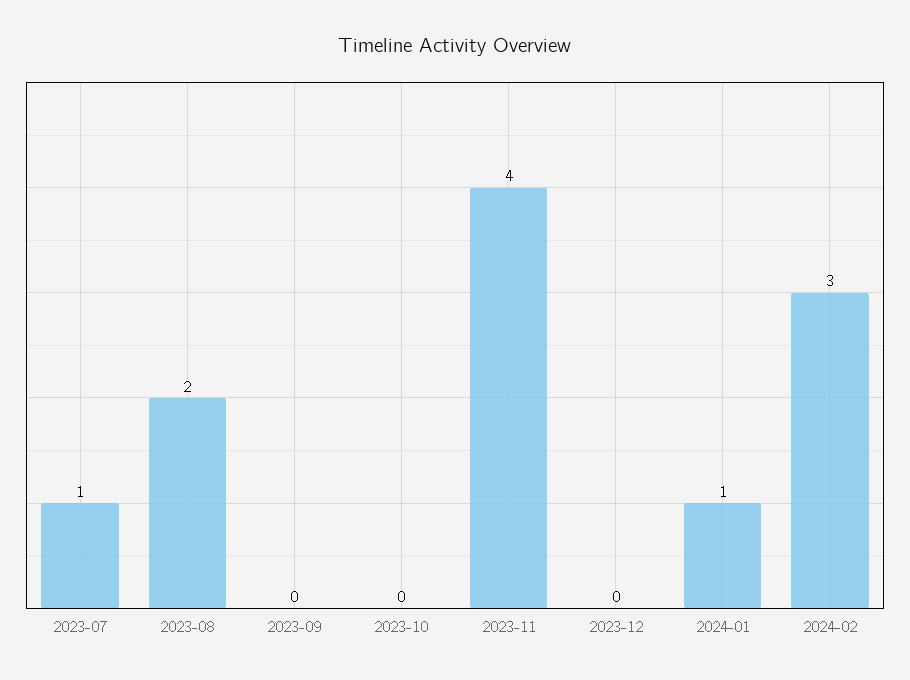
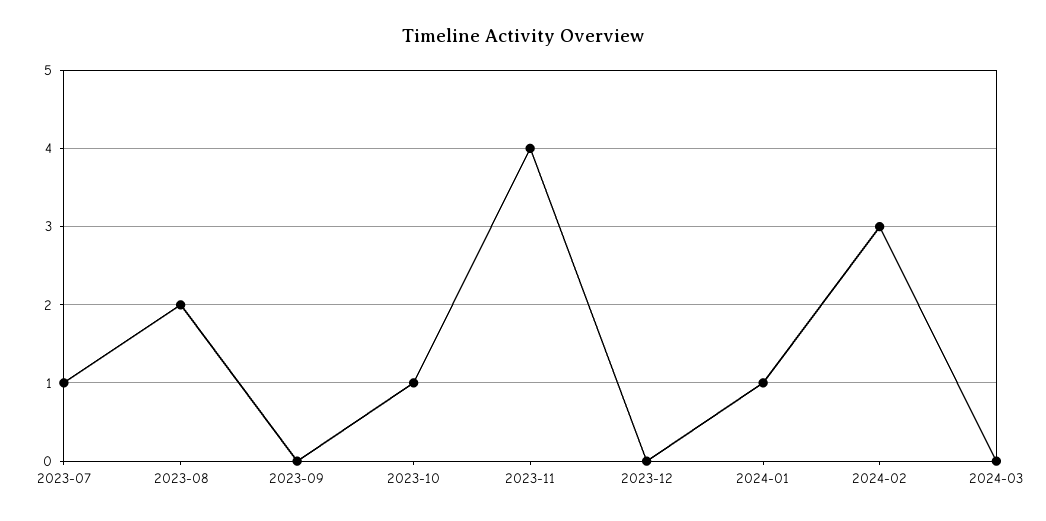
2023-10: 0 -> 1
2024-03: none -> 0

